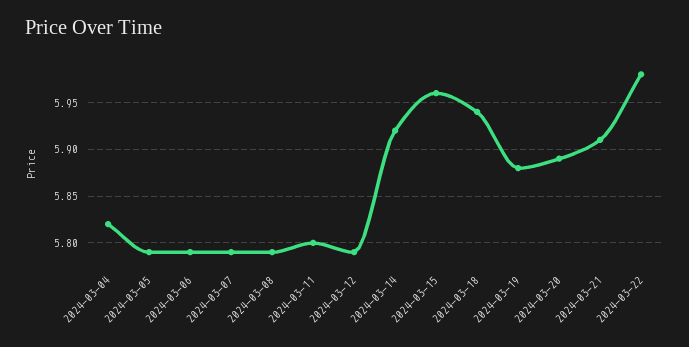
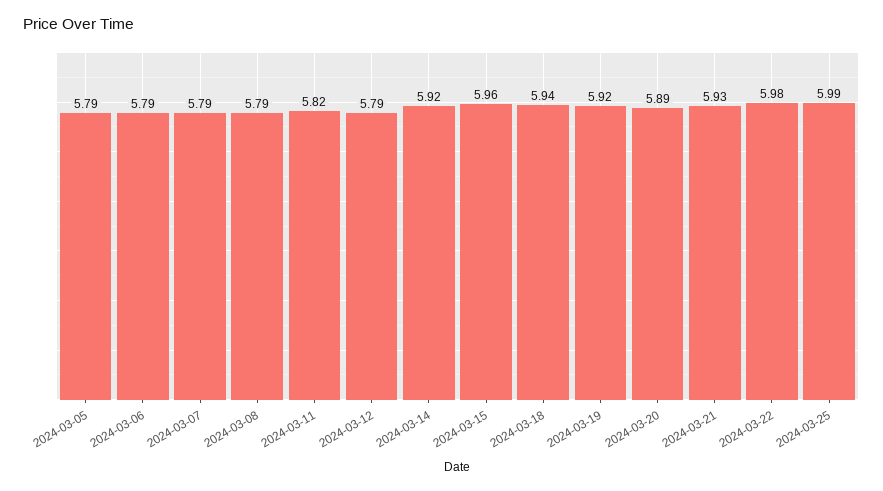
2024-03-04: 5.82 -> none
2024-03-11: 5.8 -> 5.82
2024-03-19: 5.88 -> 5.92
2024-03-21: 5.91 -> 5.93
2024-03-25: none -> 5.99

